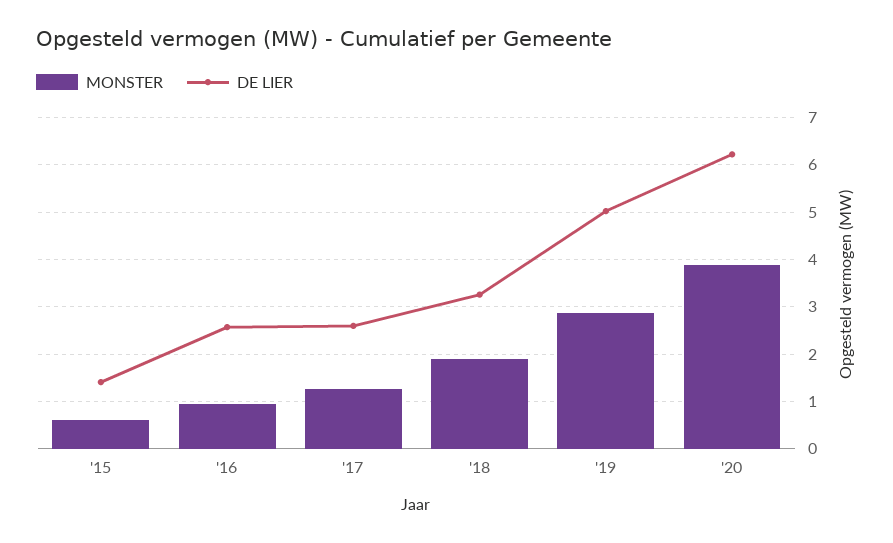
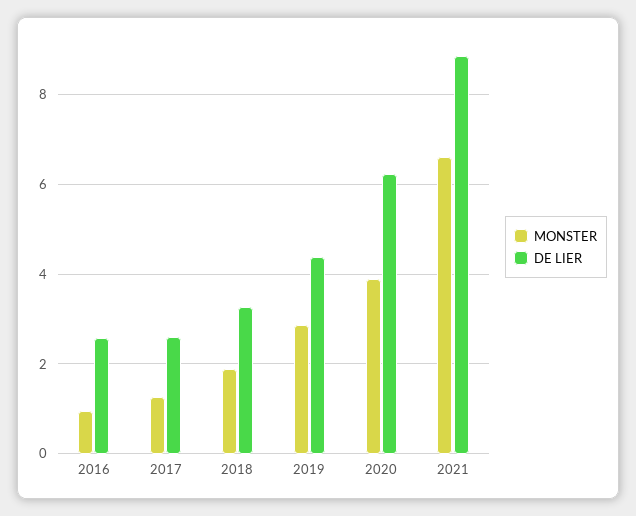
MONSTER, '15: 0.6 -> none
DE LIER, '15: 1.4 -> none
DE LIER, '19: 5 -> 4.4
MONSTER, 2021: none -> 6.6
DE LIER, 2021: none -> 8.8

